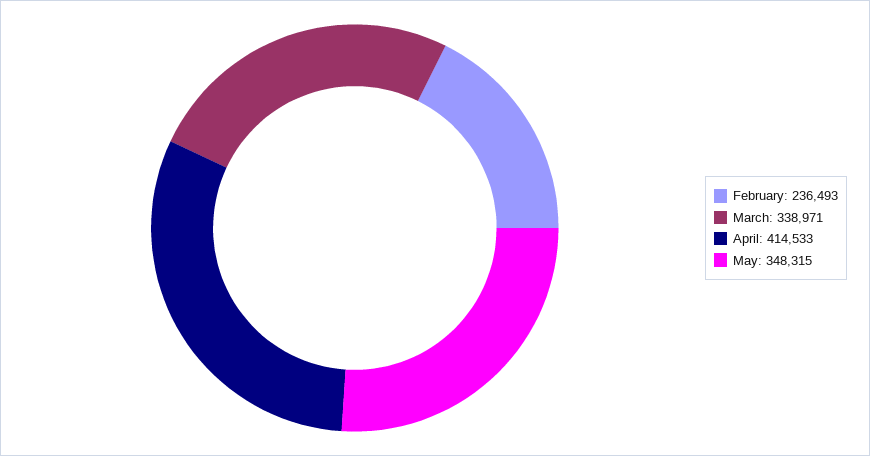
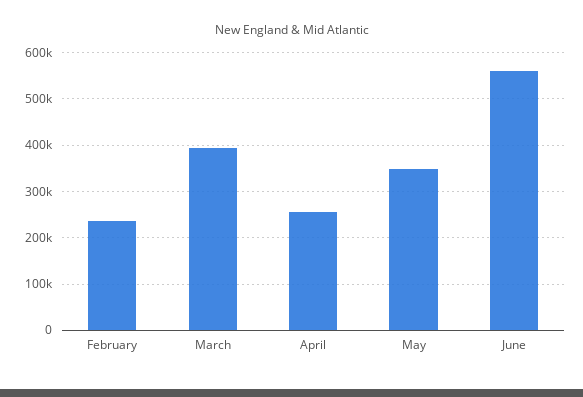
March: 338971 -> 400000
April: 414533 -> 260000
June: none -> 560000

